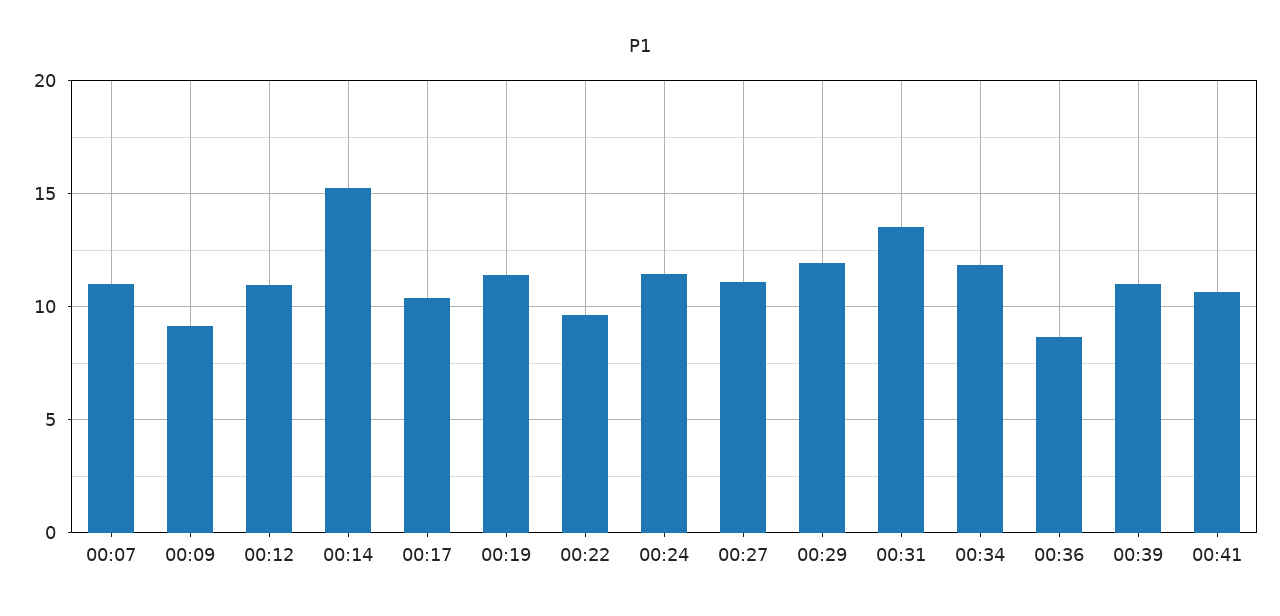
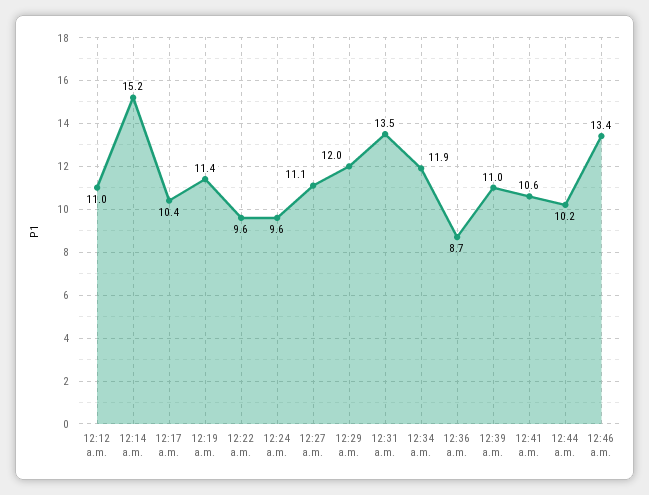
00:07: 11 -> none
00:09: 9 -> none
00:24: 11.5 -> 9.6
12:44 a.m.: none -> 10.2
12:46 a.m.: none -> 13.4

